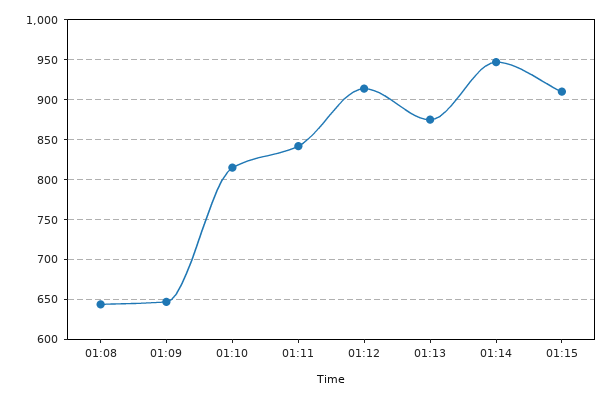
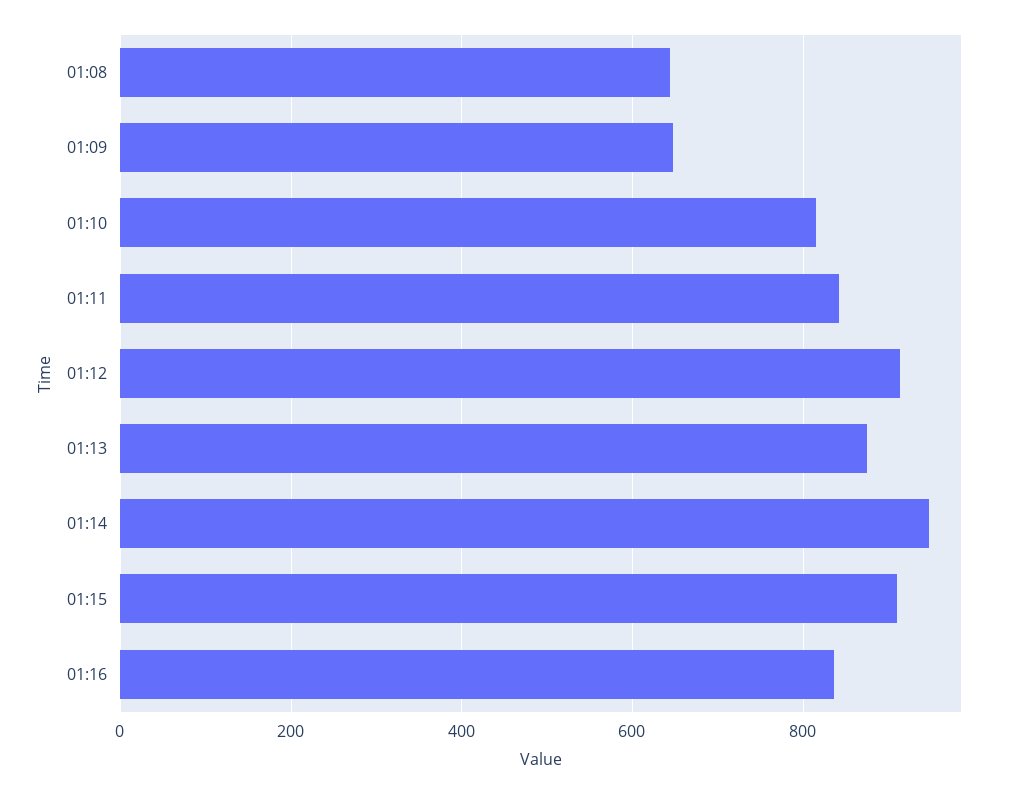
01:16: none -> 840

